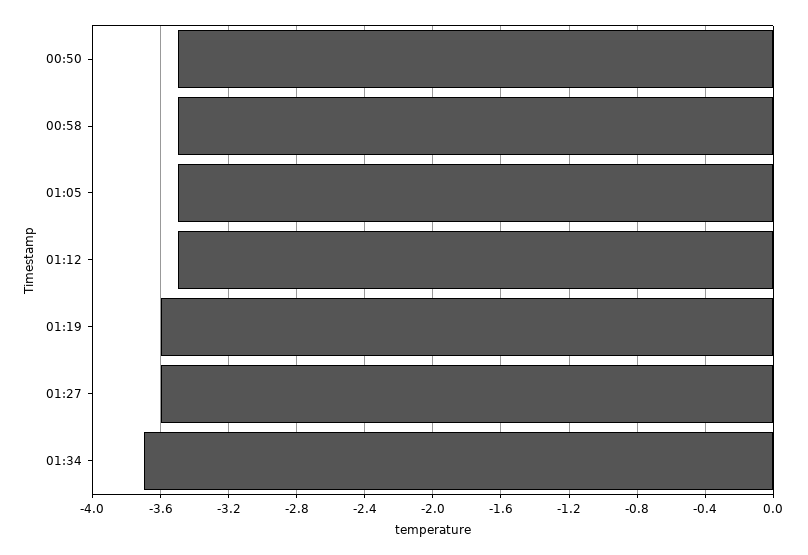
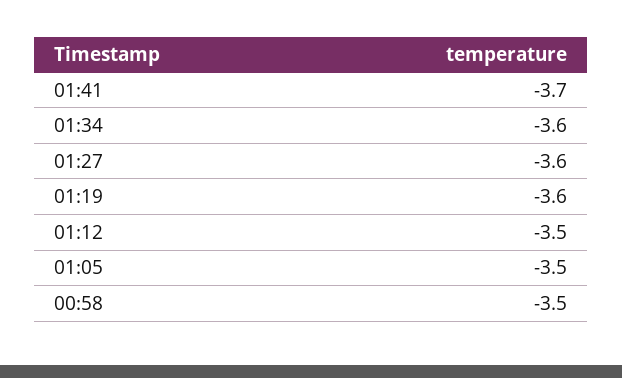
00:50: -3.5 -> none
01:34: -3.7 -> -3.6
01:41: none -> -3.7

